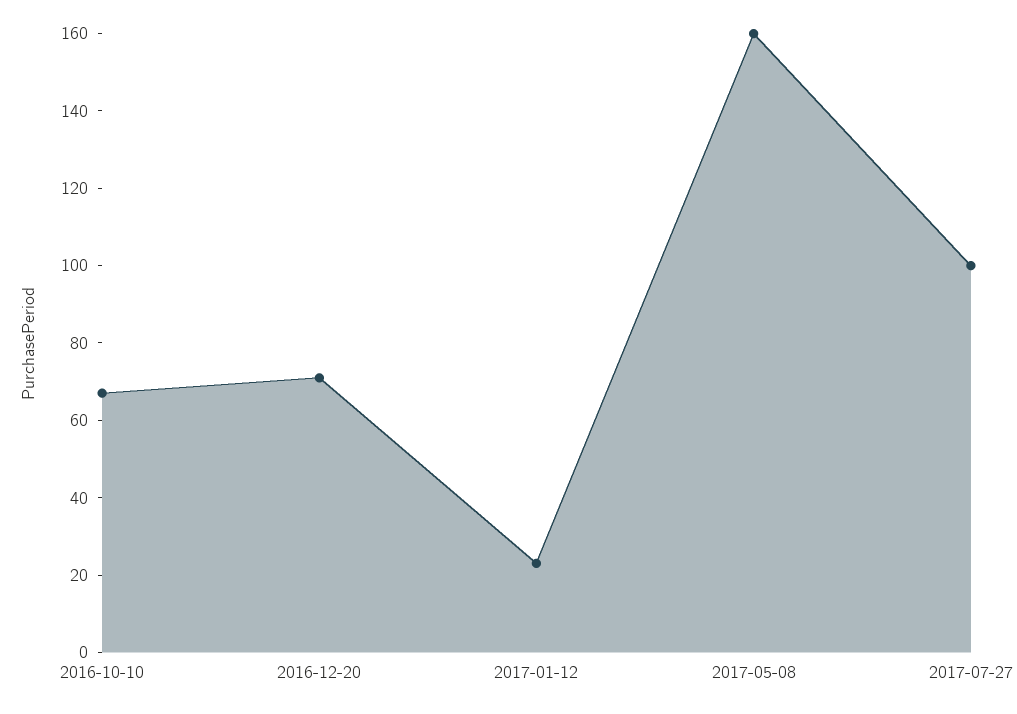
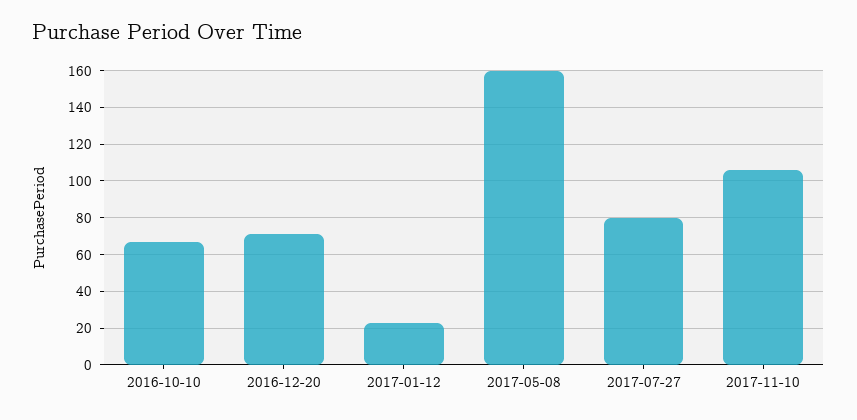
2017-07-27: 100 -> 80
2017-11-10: none -> 105

